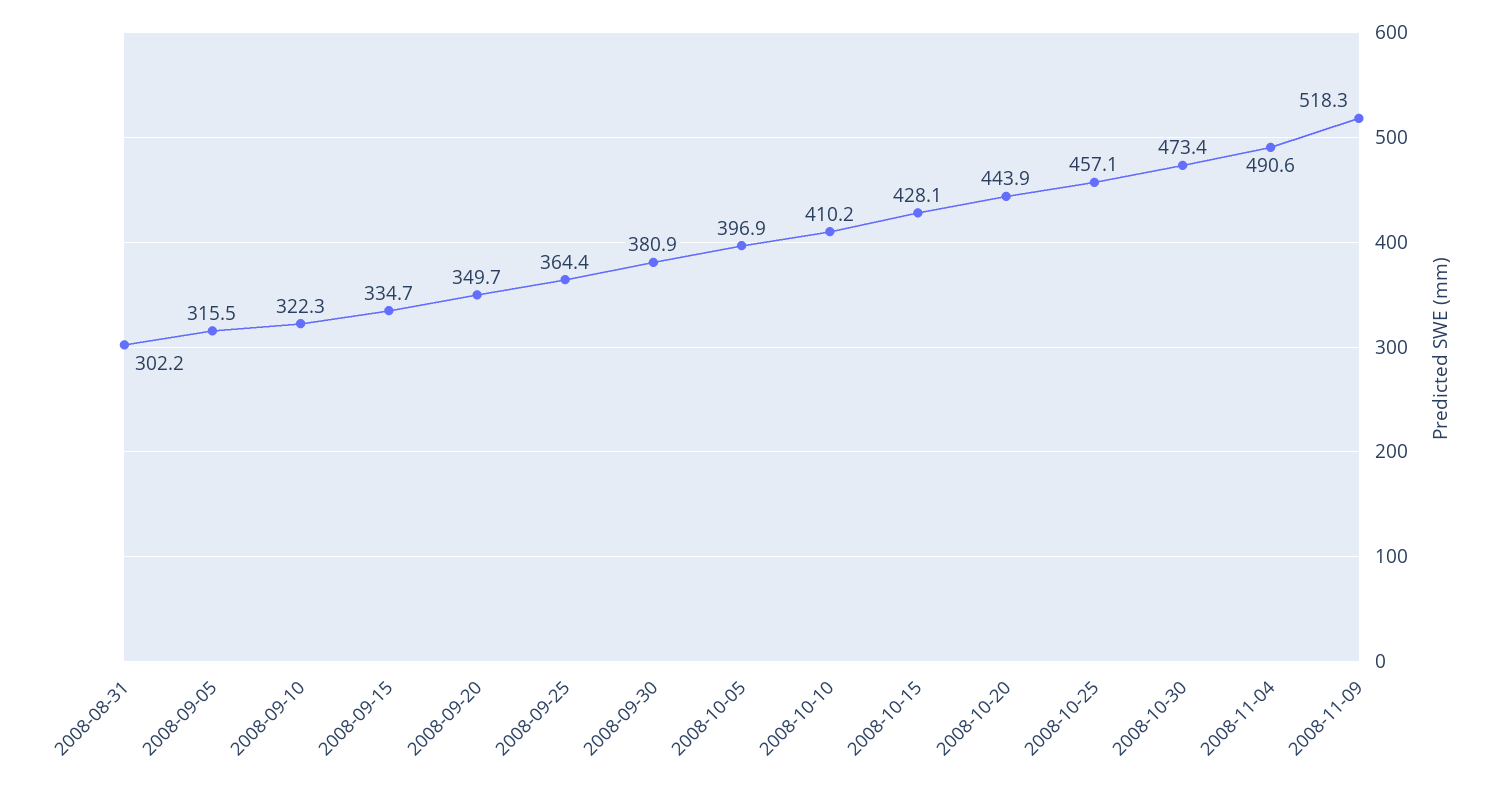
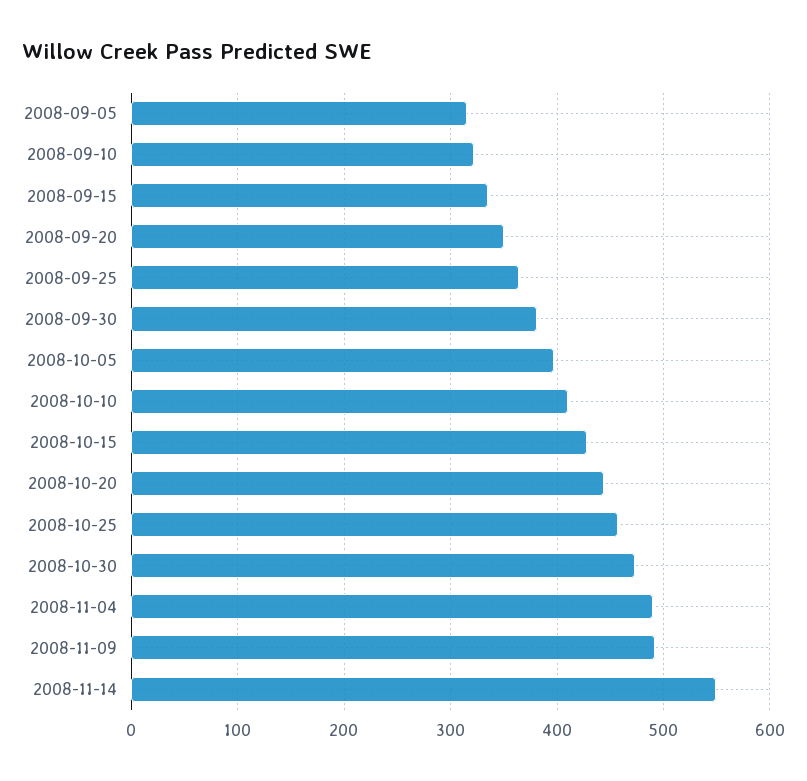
2008-08-31: 302.2 -> none
2008-11-09: 518.3 -> 490
2008-11-14: none -> 550

